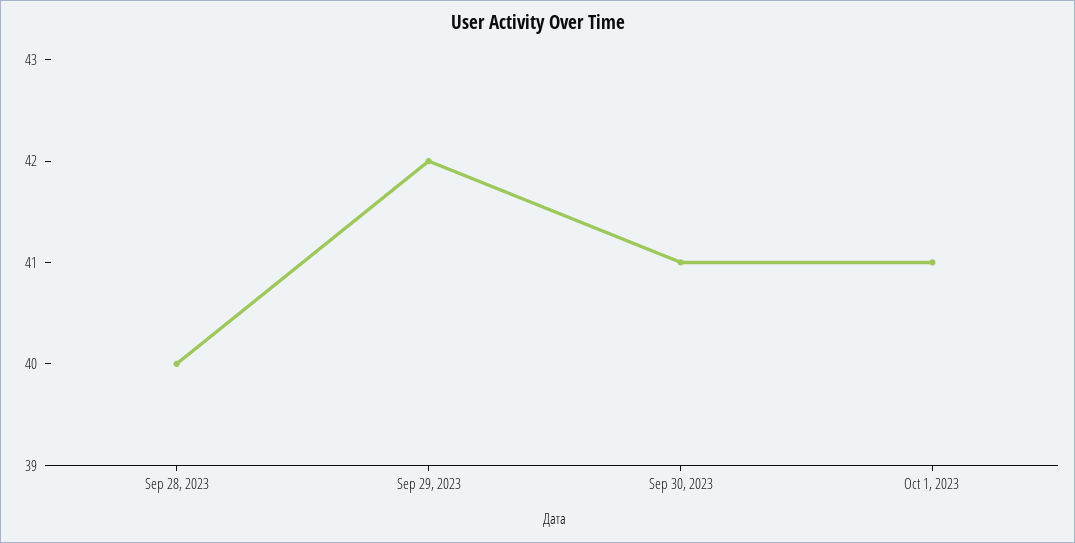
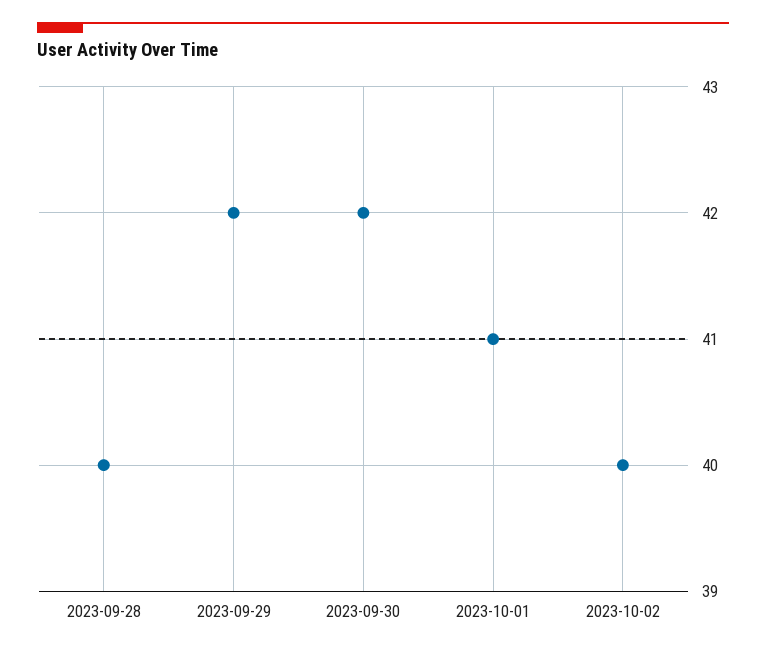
Sep 30, 2023: 41 -> 42
2023-10-02: none -> 40

